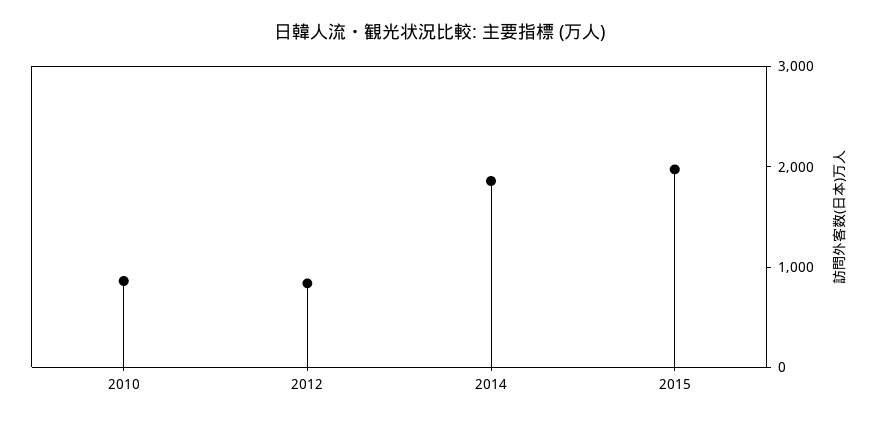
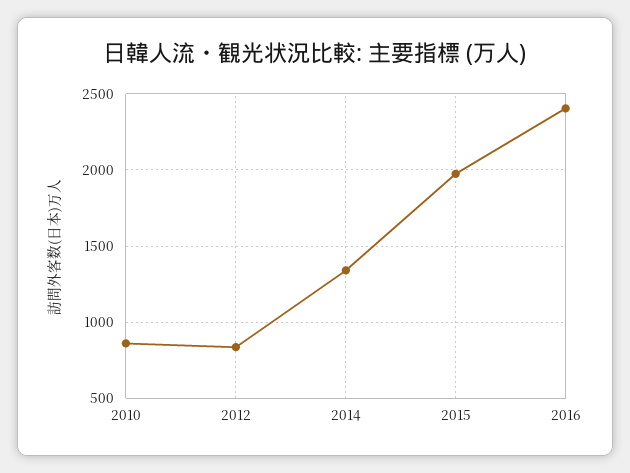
2014: 1800 -> 1350
2016: none -> 2400

